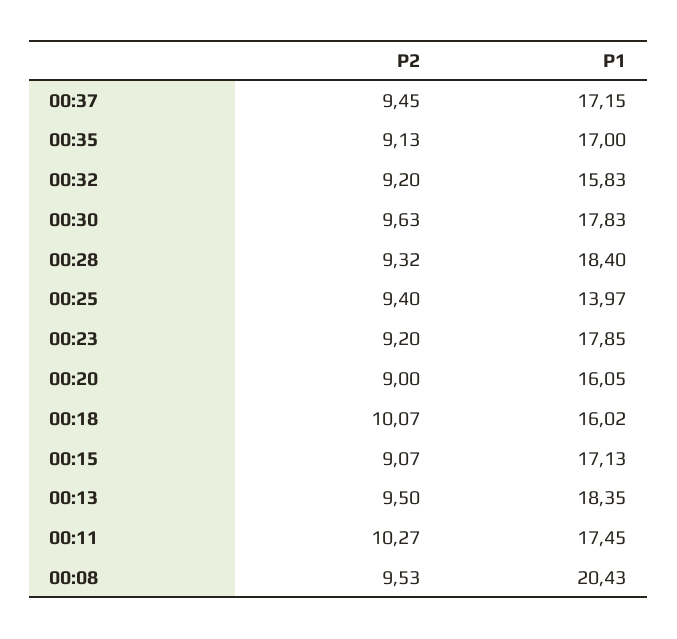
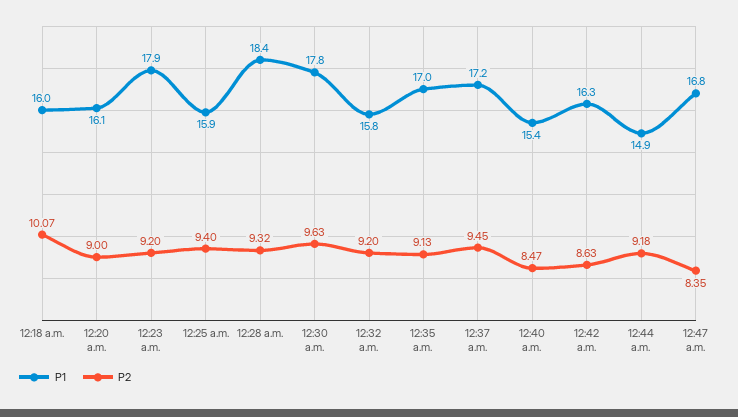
P1, 00:25: 13.97 -> 15.9
P2, 00:15: 9.07 -> none
P1, 00:15: 17.13 -> none
P2, 00:13: 9.5 -> none
P1, 00:13: 18.35 -> none
P2, 00:11: 10.27 -> none
P1, 00:11: 17.45 -> none
P2, 00:08: 9.53 -> none
P1, 00:08: 20.43 -> none
P1, 12:40 a.m.: none -> 15.4
P2, 12:40 a.m.: none -> 8.47
P1, 12:42 a.m.: none -> 16.3
P2, 12:42 a.m.: none -> 8.63
P1, 12:44 a.m.: none -> 14.9
P2, 12:44 a.m.: none -> 9.18
P1, 12:47 a.m.: none -> 16.8
P2, 12:47 a.m.: none -> 8.35

